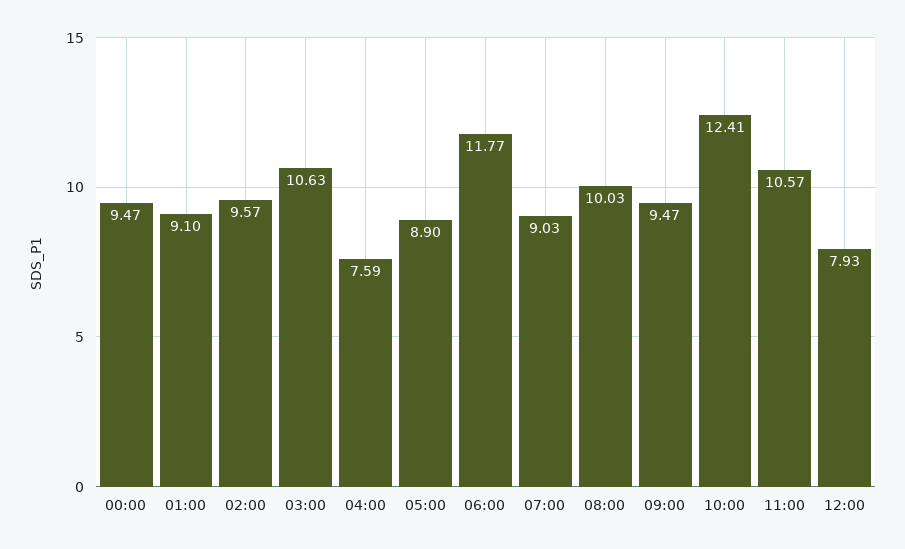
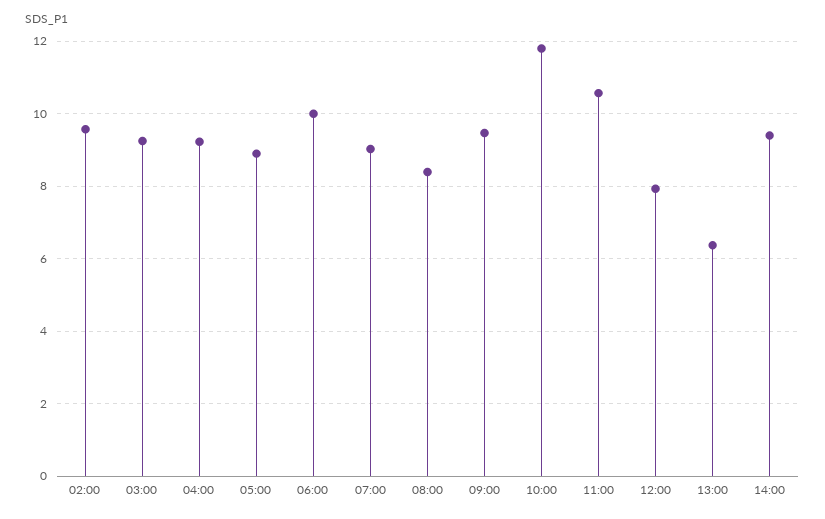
00:00: 9.47 -> none
01:00: 9.1 -> none
03:00: 10.63 -> 9.2
04:00: 7.59 -> 9.2
06:00: 11.77 -> 10
08:00: 10.03 -> 8.4
10:00: 12.41 -> 11.8
13:00: none -> 6.4
14:00: none -> 9.4

